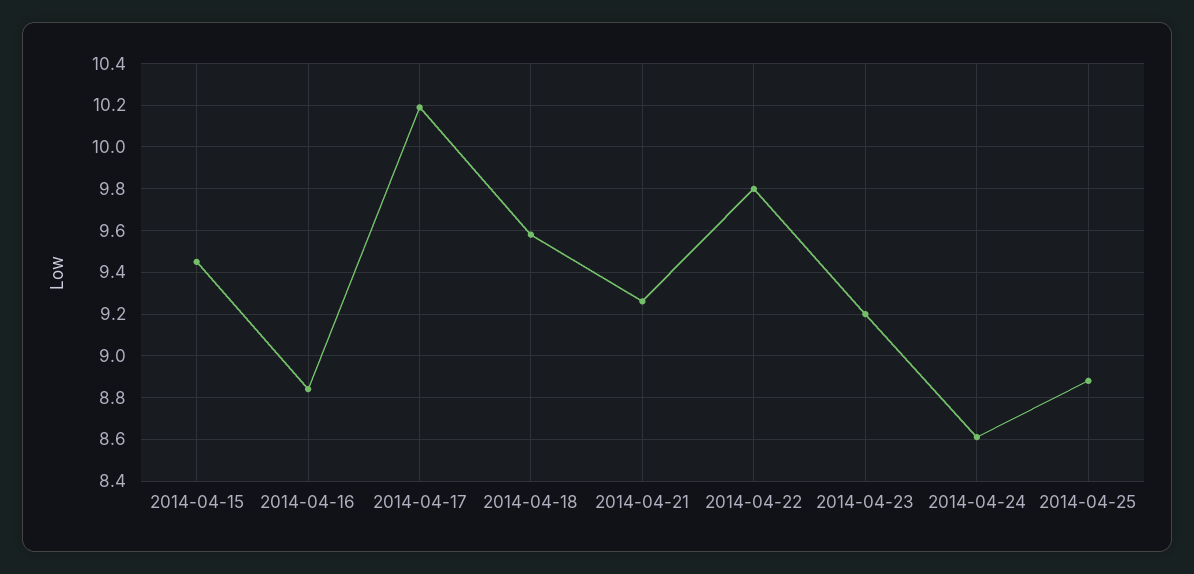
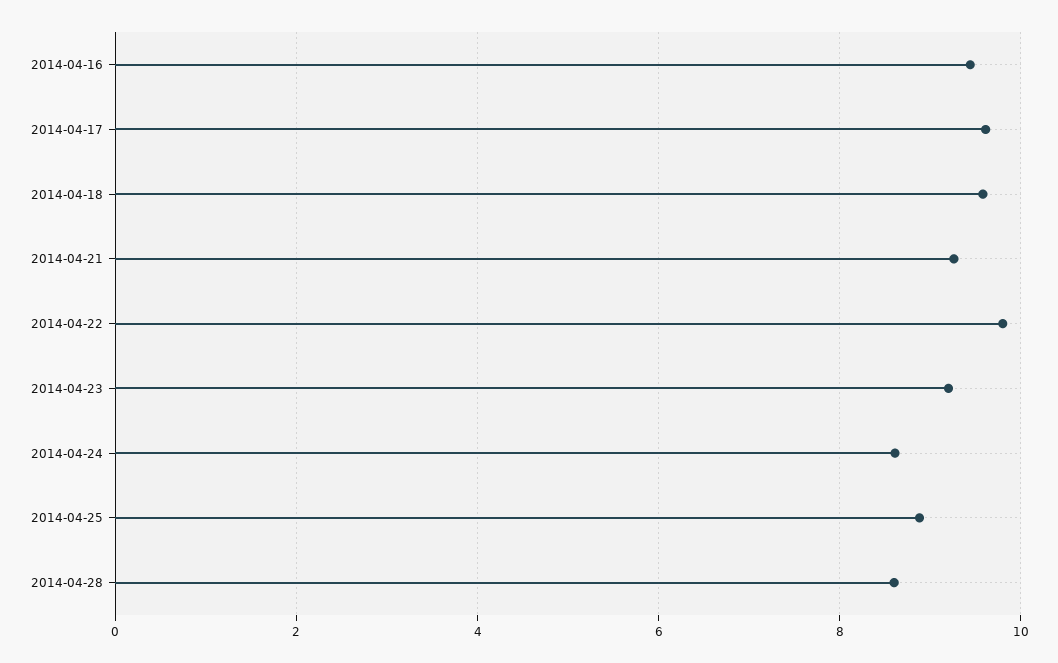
2014-04-15: 9.45 -> none
2014-04-16: 8.85 -> 9.4
2014-04-17: 10.2 -> 9.6
2014-04-28: none -> 8.6

